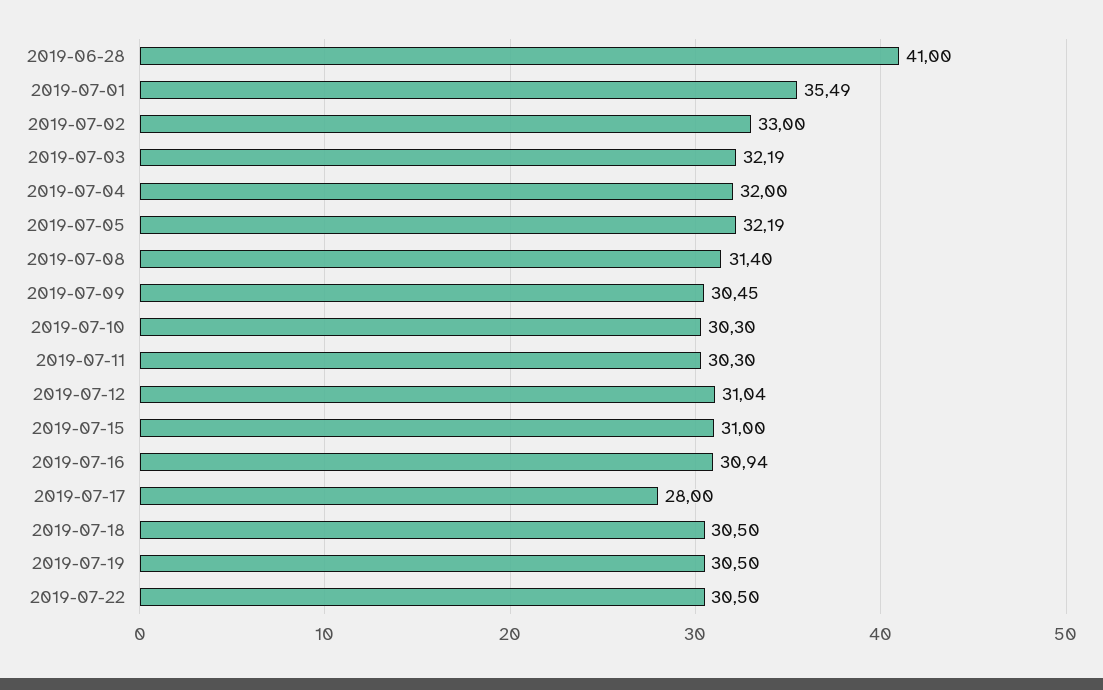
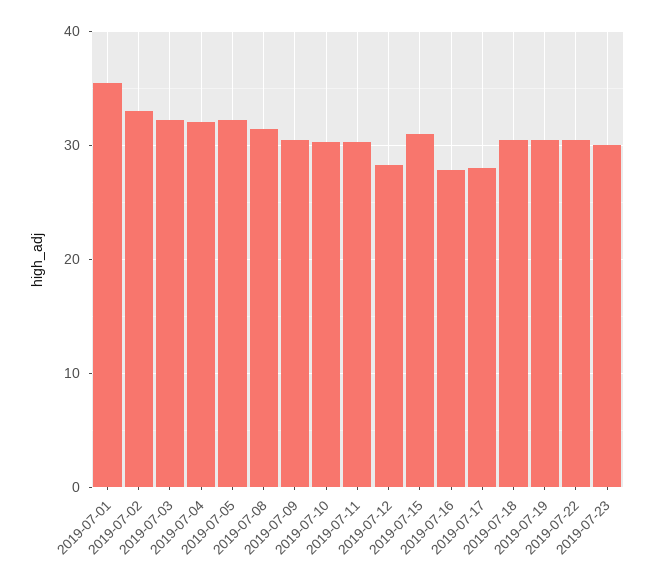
2019-06-28: 41 -> none
2019-07-12: 31.04 -> 28
2019-07-16: 30.94 -> 28
2019-07-23: none -> 30

